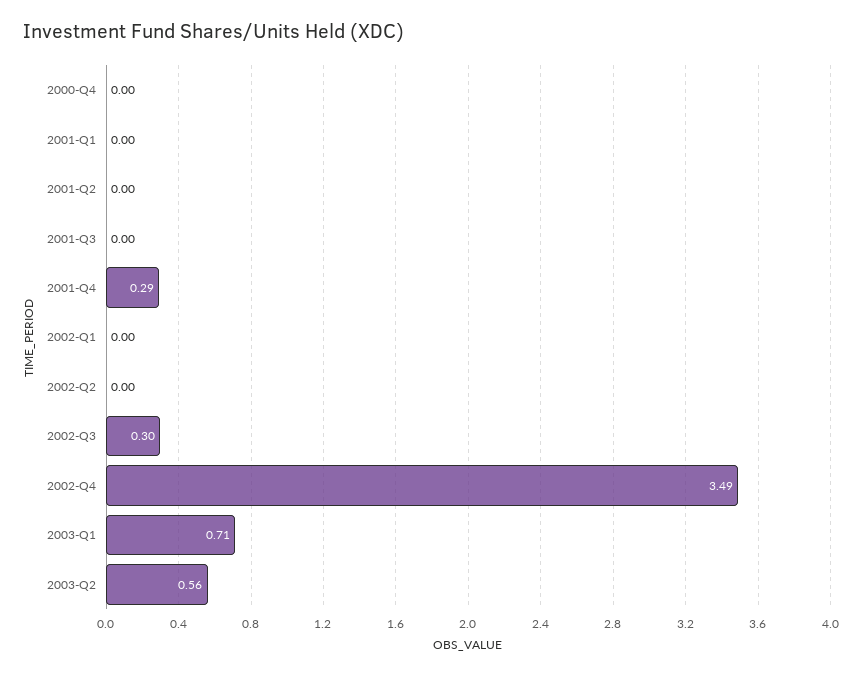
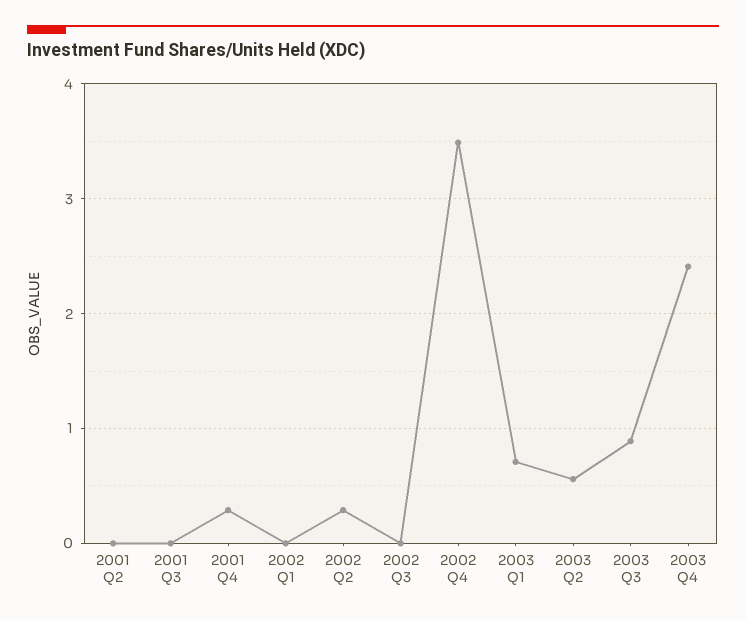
2000-Q4: 0 -> none
2001-Q1: 0 -> none
2002-Q2: 0 -> 0.3
2002-Q3: 0.3 -> 0
2003 Q3: none -> 0.9
2003 Q4: none -> 2.4

